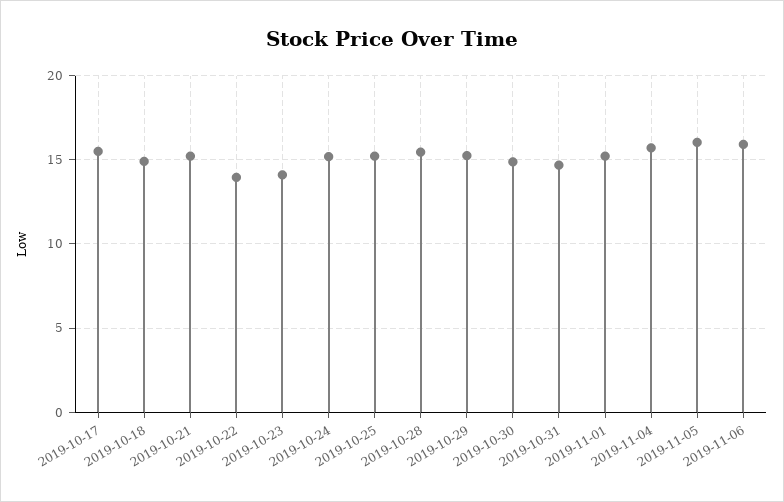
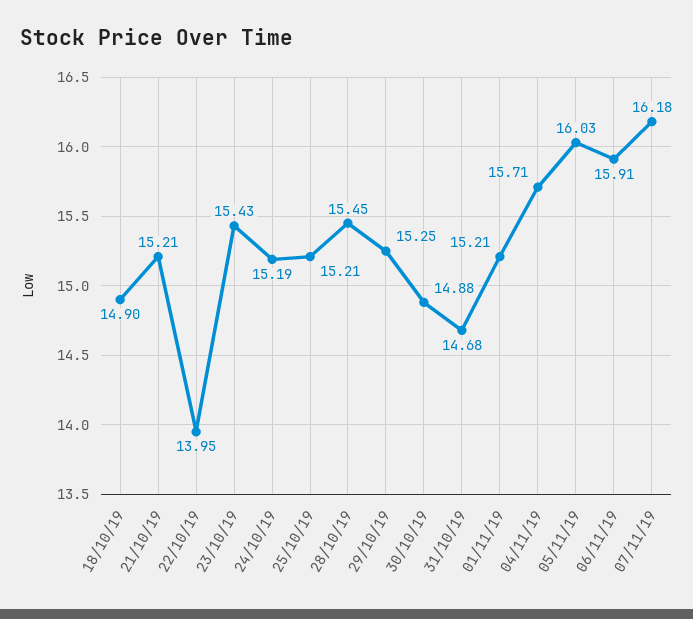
2019-10-17: 15.5 -> none
2019-10-23: 14 -> 15.43
07/11/19: none -> 16.18

